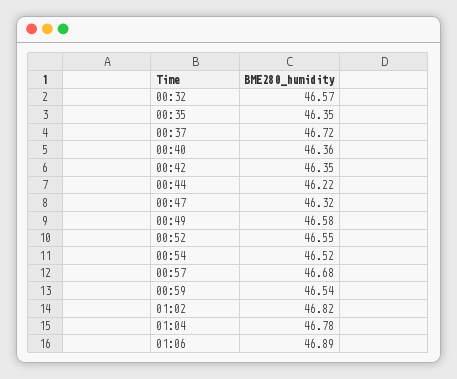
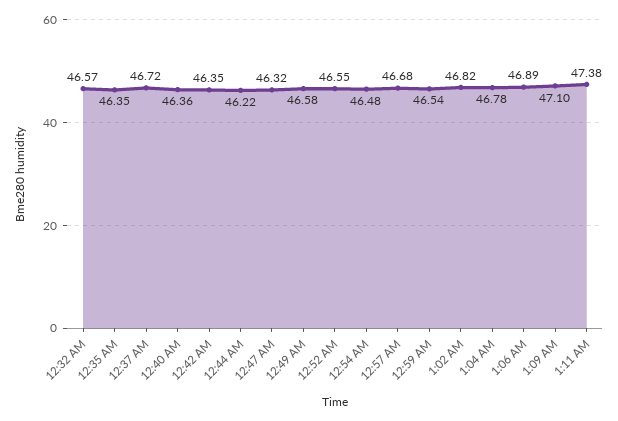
00:54: 46.52 -> 46.48
1:09 AM: none -> 47.1
1:11 AM: none -> 47.38

